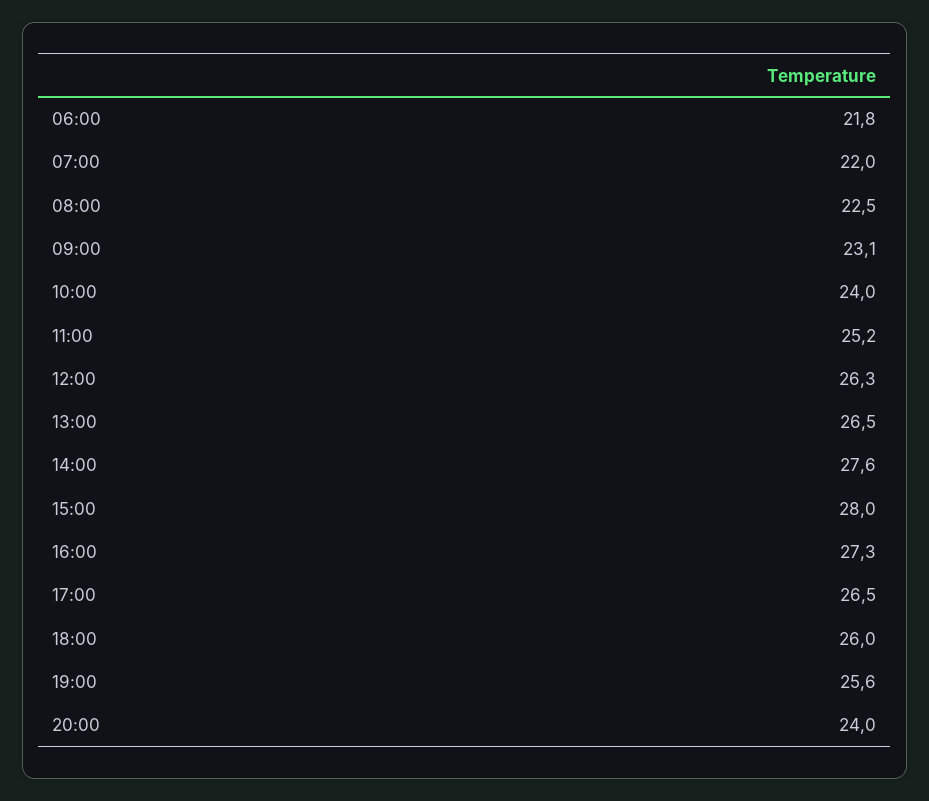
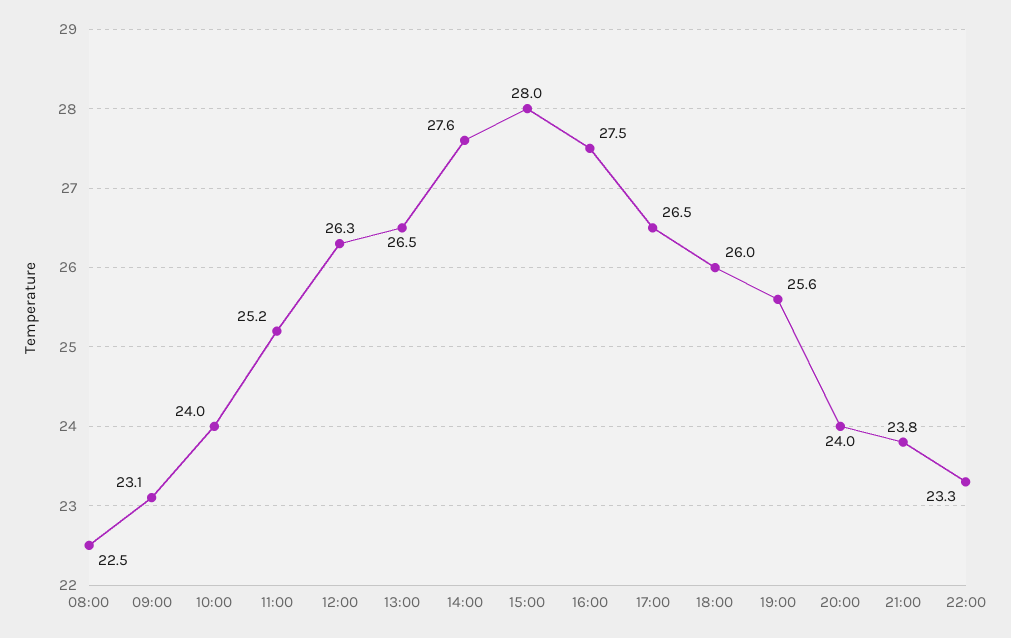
06:00: 21.8 -> none
07:00: 22 -> none
16:00: 27.3 -> 27.5
21:00: none -> 23.8
22:00: none -> 23.3

